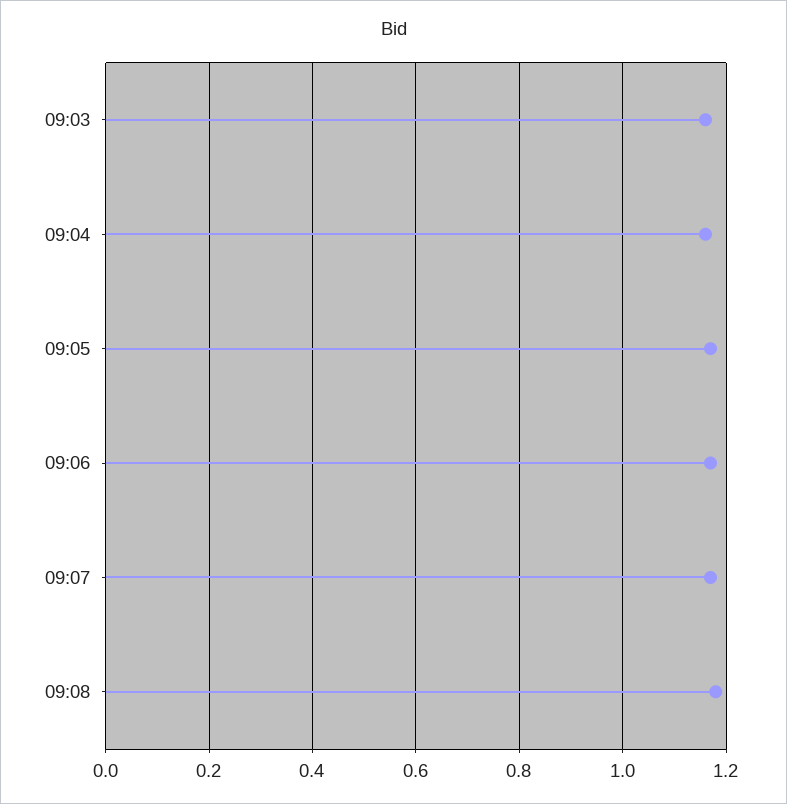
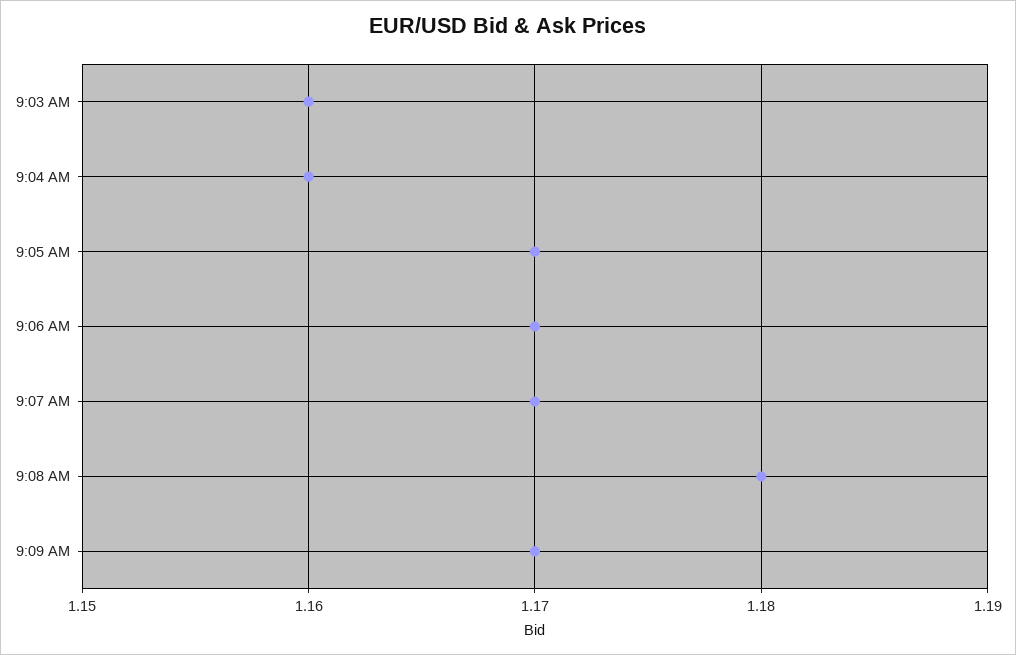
9:09 AM: none -> 1.17

